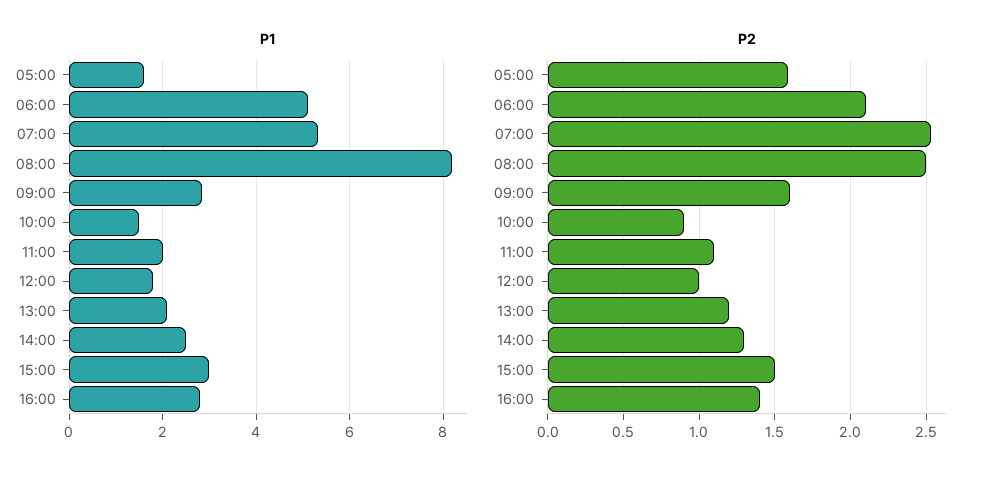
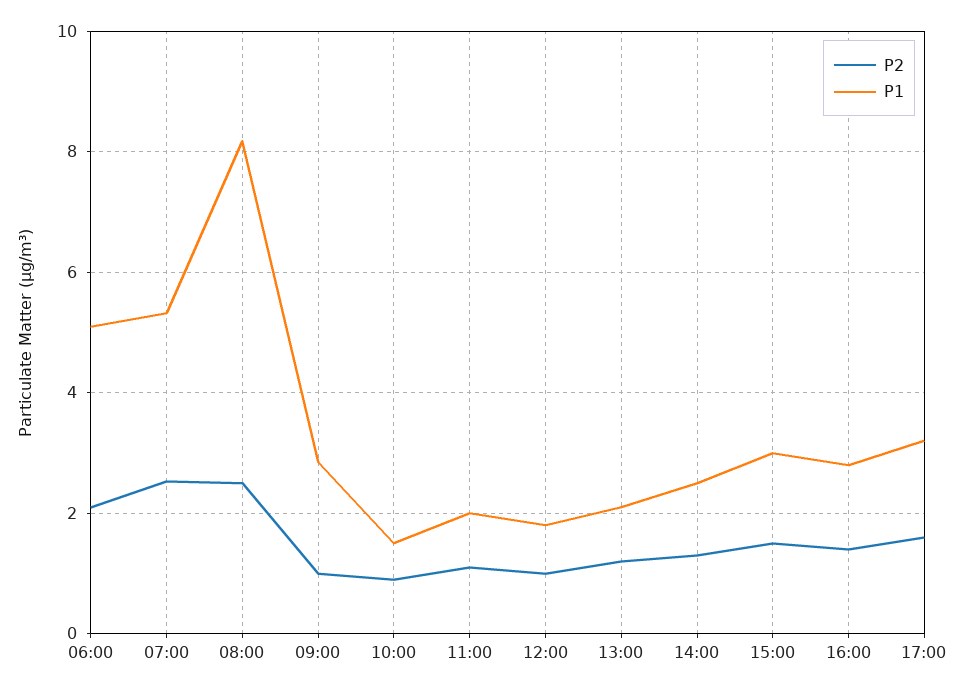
P1, 05:00: 1.6 -> none
P2, 05:00: 1.6 -> none
P2, 09:00: 1.6 -> 1
P2, 17:00: none -> 1.6
P1, 17:00: none -> 3.2

